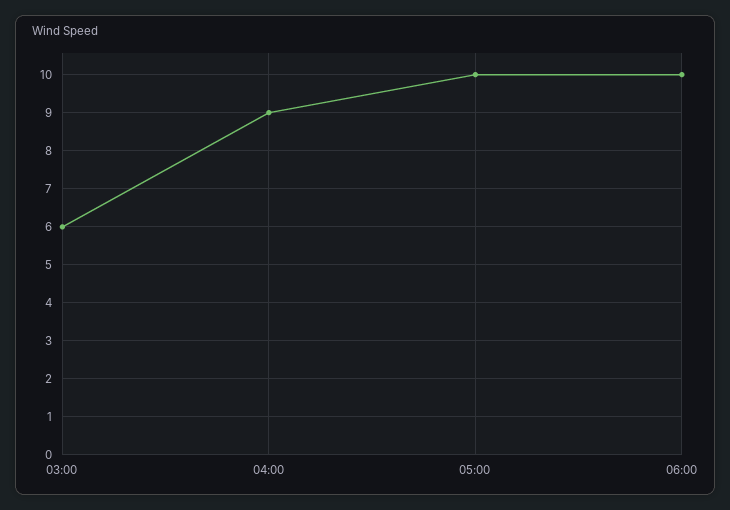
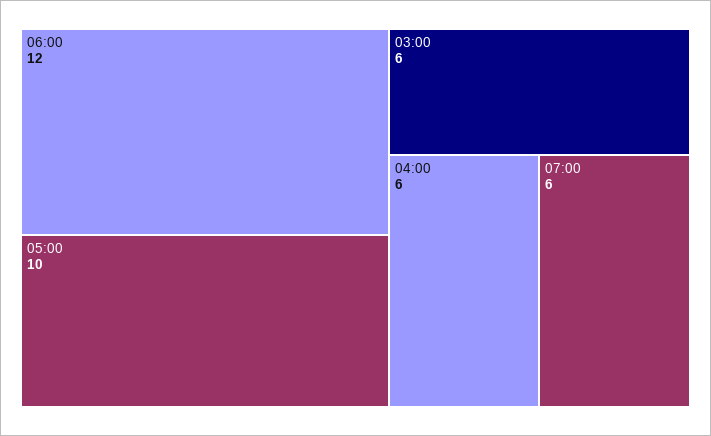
04:00: 9 -> 6
06:00: 10 -> 12
07:00: none -> 6

